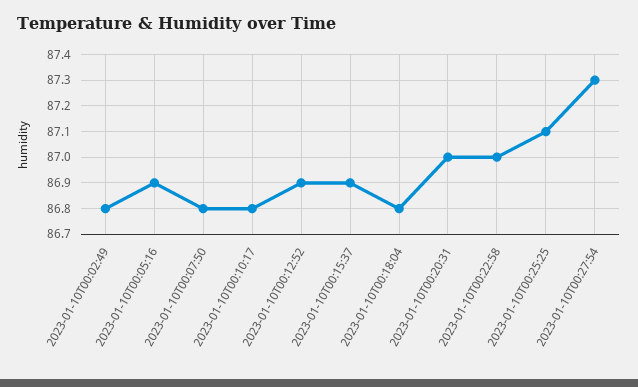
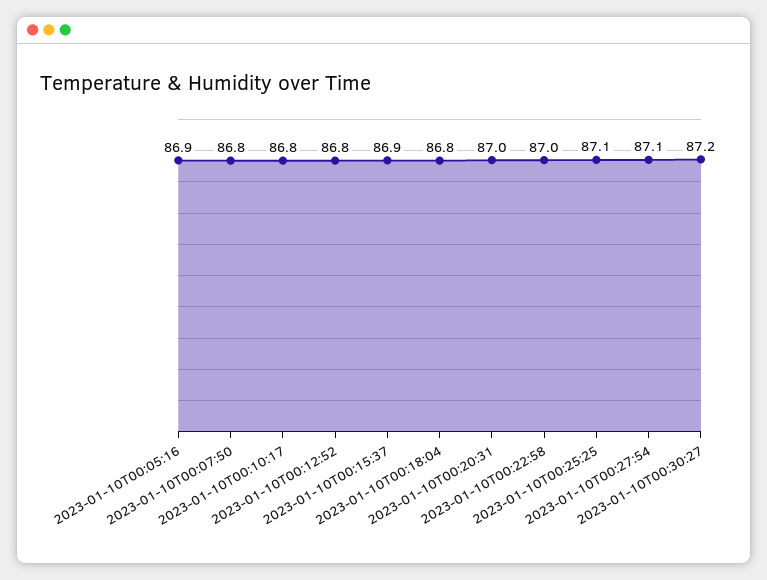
2023-01-10T00:02:49: 86.8 -> none
2023-01-10T00:12:52: 86.9 -> 86.8
2023-01-10T00:27:54: 87.3 -> 87.1
2023-01-10T00:30:27: none -> 87.2

